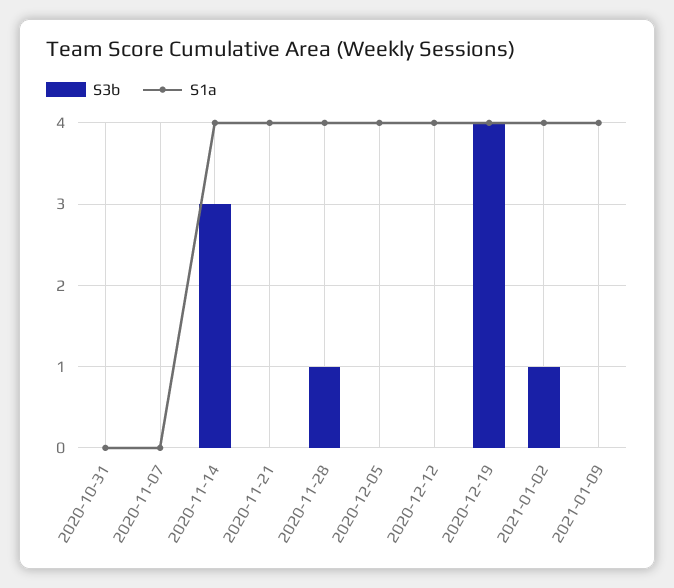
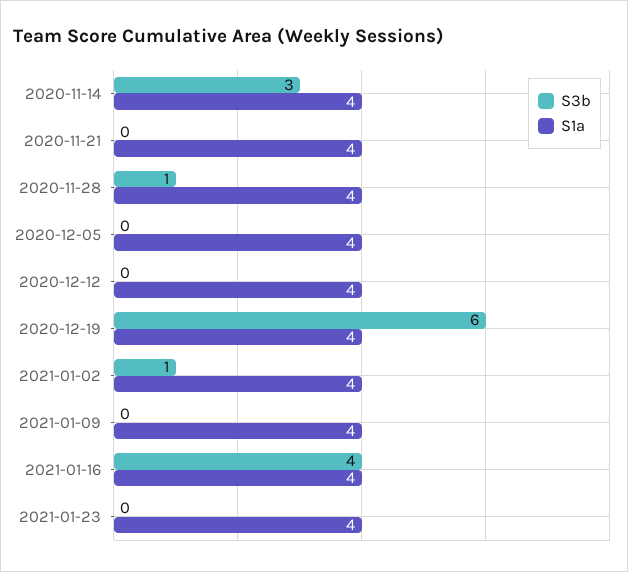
S3b, 2020-10-31: 0 -> none
S1a, 2020-10-31: 0 -> none
S3b, 2020-11-07: 0 -> none
S1a, 2020-11-07: 0 -> none
S3b, 2020-12-19: 4 -> 6
S3b, 2021-01-16: none -> 4
S1a, 2021-01-16: none -> 4
S3b, 2021-01-23: none -> 0
S1a, 2021-01-23: none -> 4

